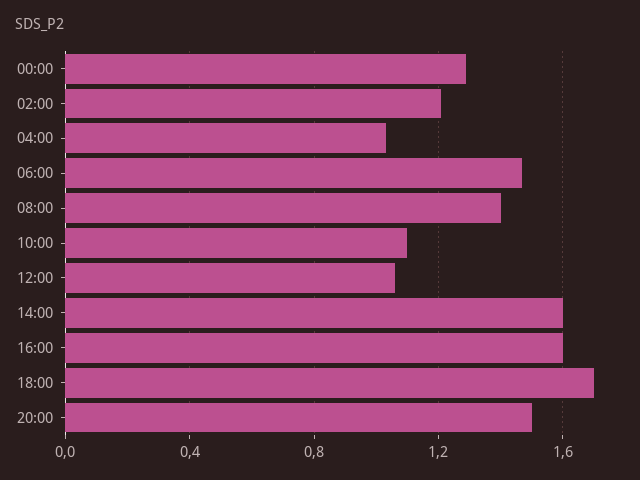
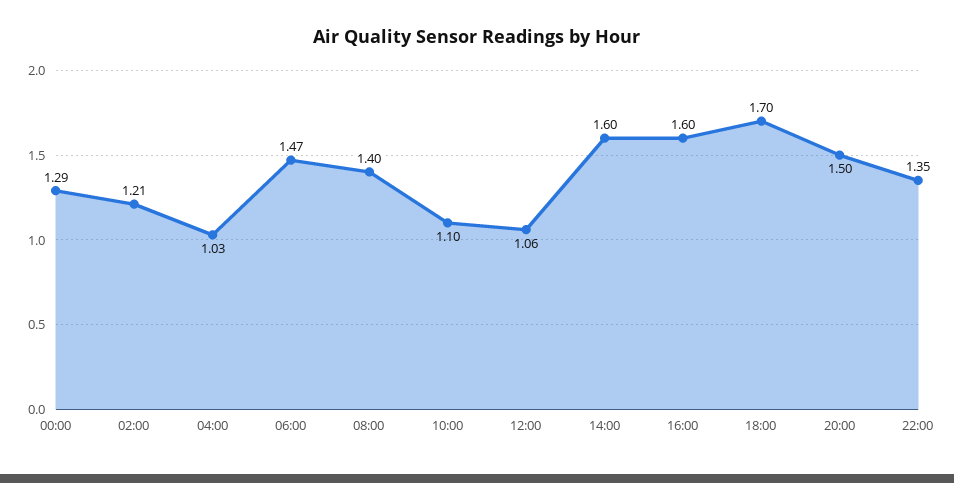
22:00: none -> 1.35

